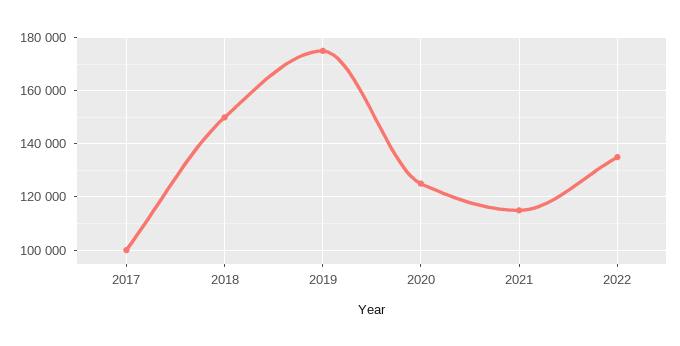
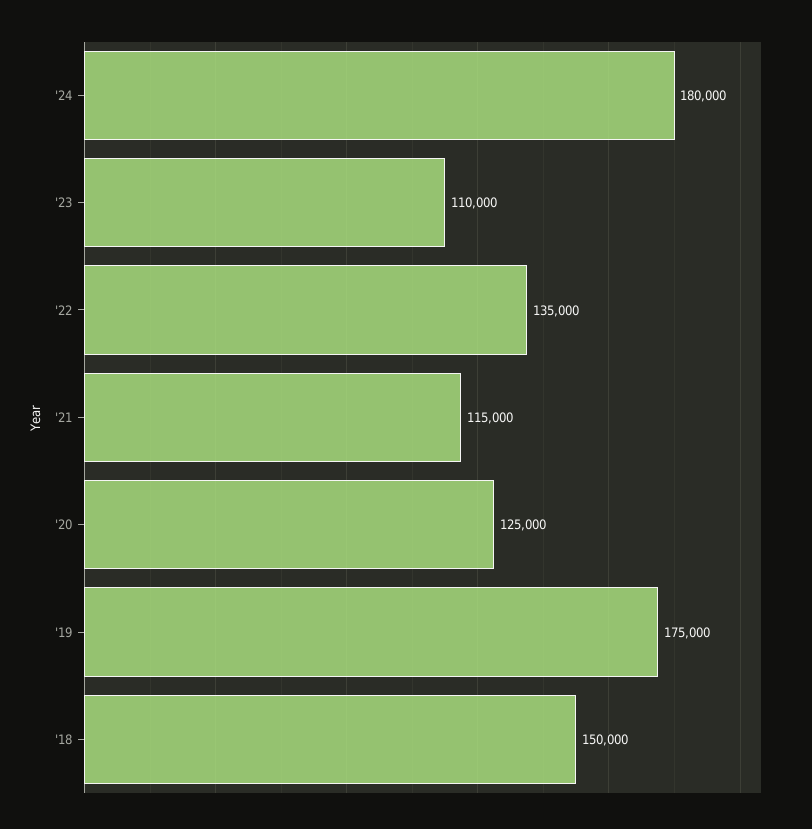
2017: 100000 -> none
'24: none -> 180000
'23: none -> 110000

